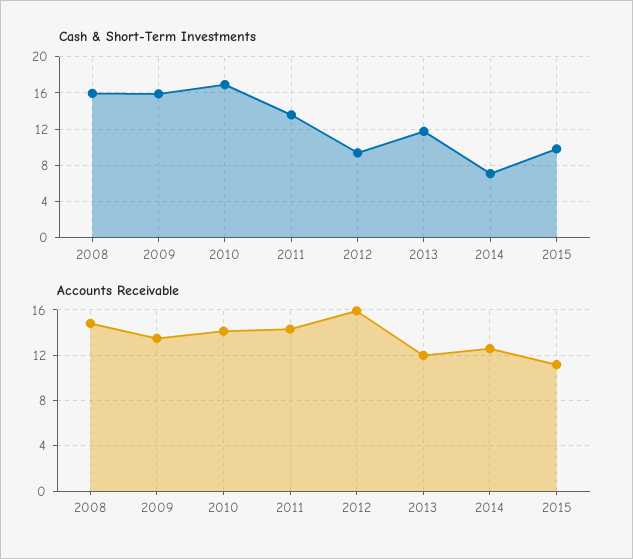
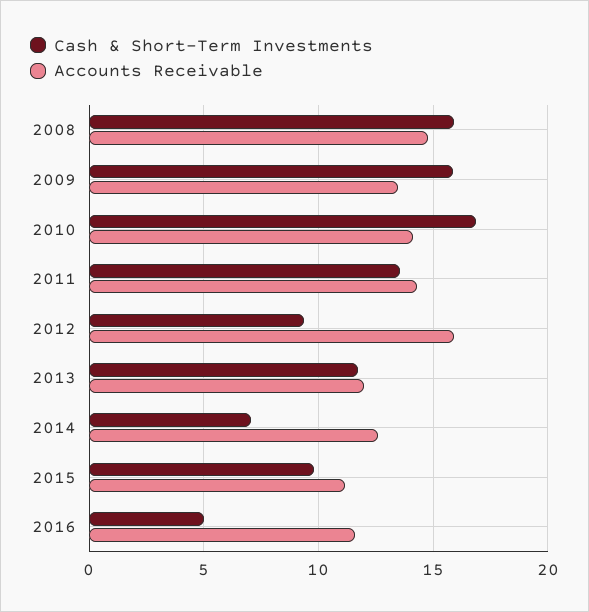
Cash & Short-Term Investments, 2016: none -> 5
Accounts Receivable, 2016: none -> 11.5

